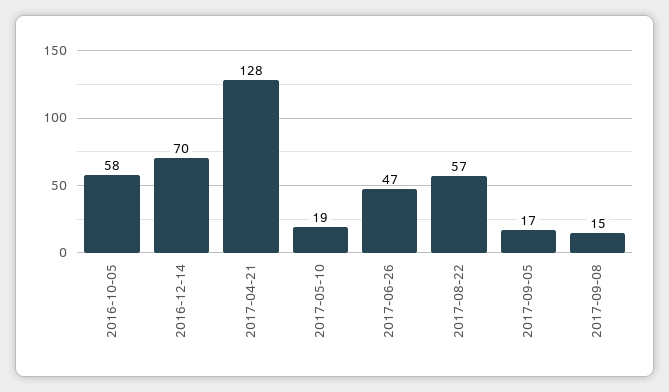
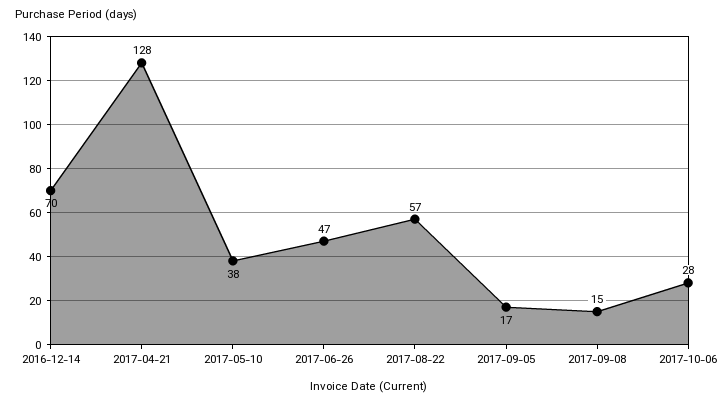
2016-10-05: 58 -> none
2017-05-10: 19 -> 38
2017-10-06: none -> 28

